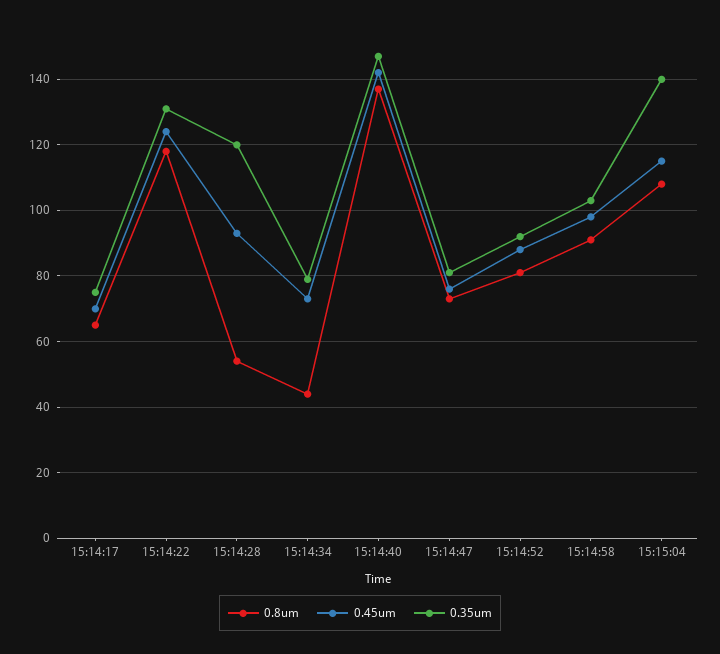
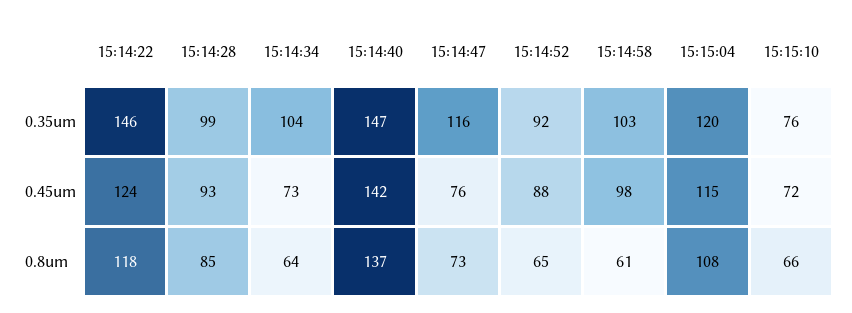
0.8um, 15:14:17: 65 -> none
0.45um, 15:14:17: 70 -> none
0.35um, 15:14:17: 75 -> none
0.35um, 15:14:22: 130 -> 146
0.8um, 15:14:28: 55 -> 85
0.35um, 15:14:28: 120 -> 99
0.8um, 15:14:34: 45 -> 64
0.35um, 15:14:34: 80 -> 104
0.35um, 15:14:47: 80 -> 116
0.8um, 15:14:52: 80 -> 65
0.8um, 15:14:58: 90 -> 61
0.35um, 15:15:04: 140 -> 120
0.35um, 15:15:10: none -> 76
0.45um, 15:15:10: none -> 72
0.8um, 15:15:10: none -> 66

